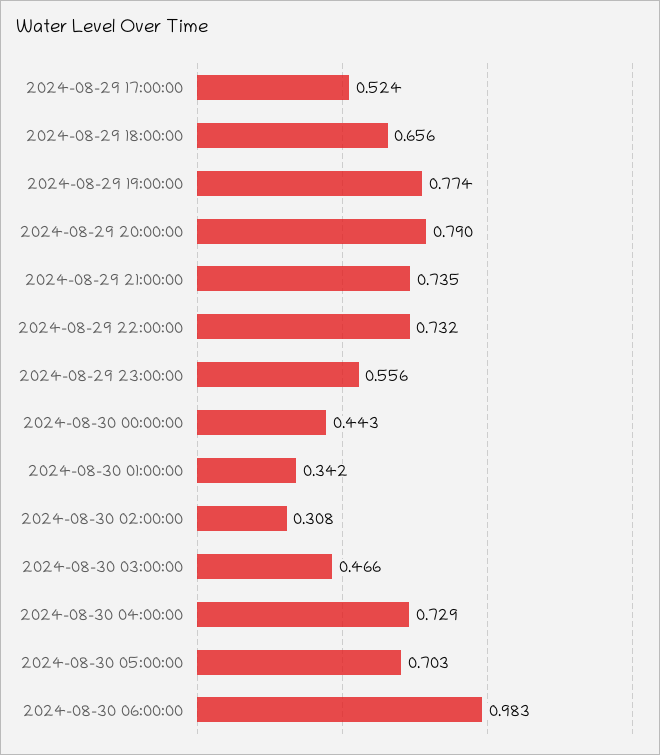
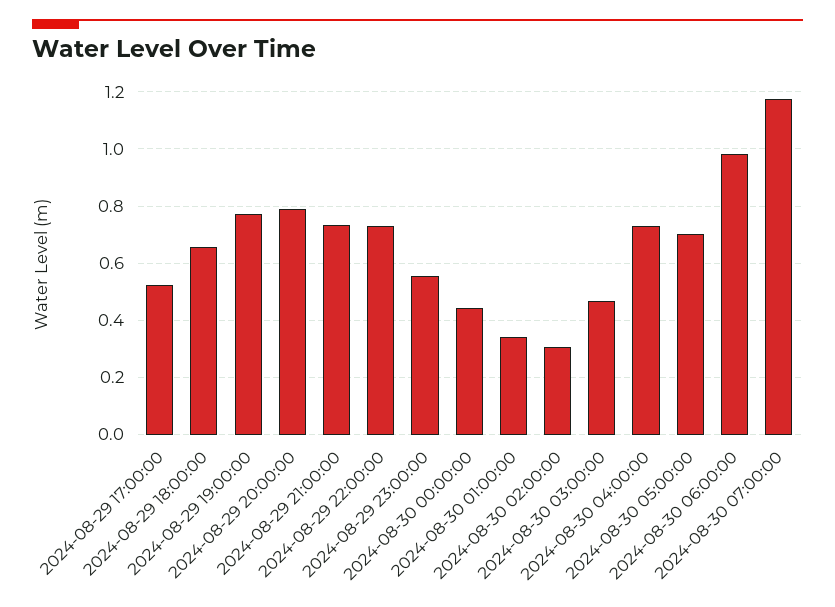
2024-08-30 07:00:00: none -> 1.175

